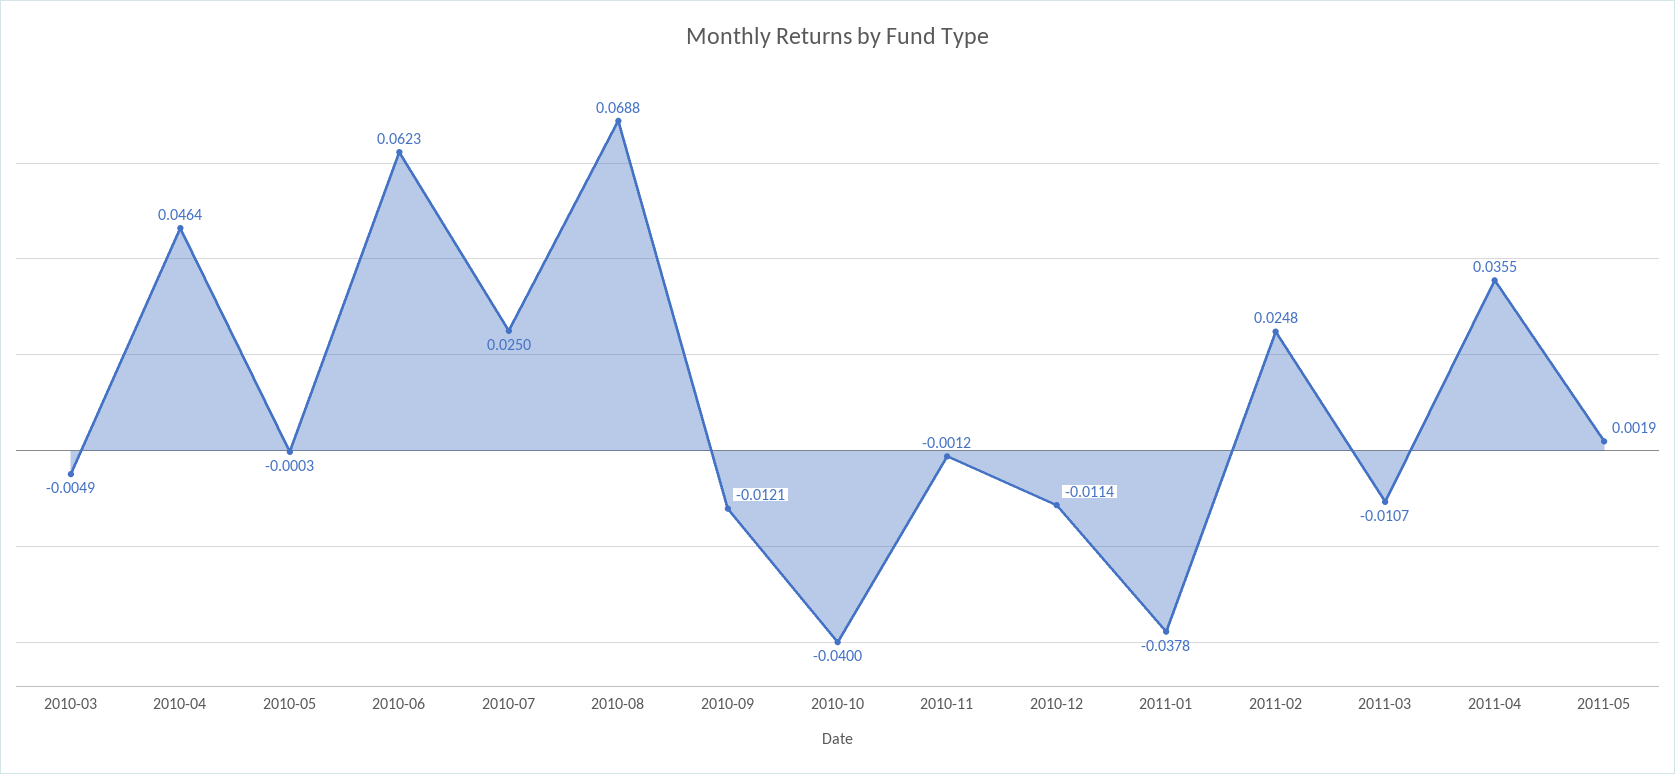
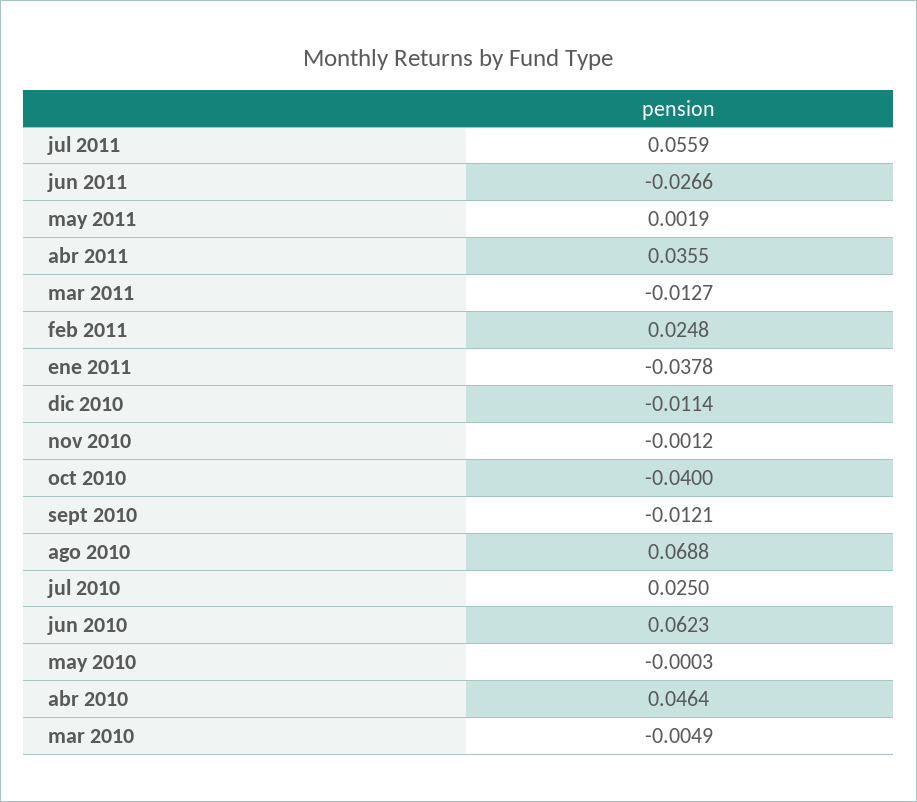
2011-03: -0.0107 -> -0.0127
jul 2011: none -> 0.0559
jun 2011: none -> -0.0266

